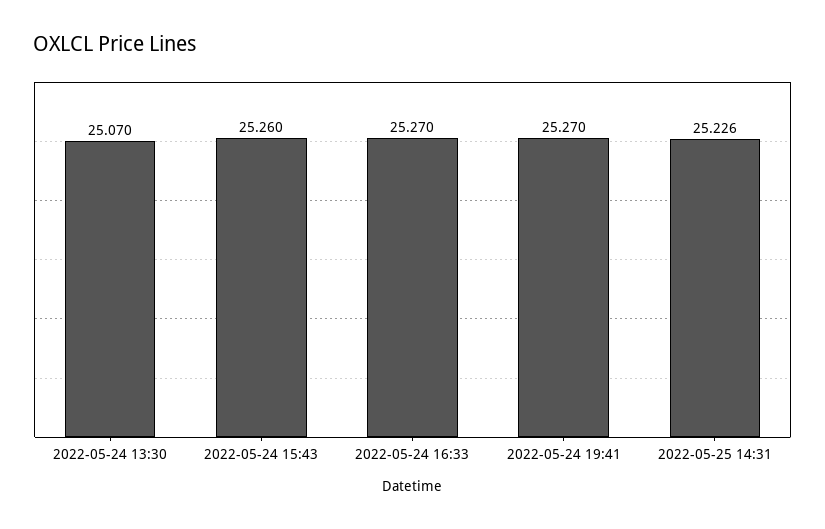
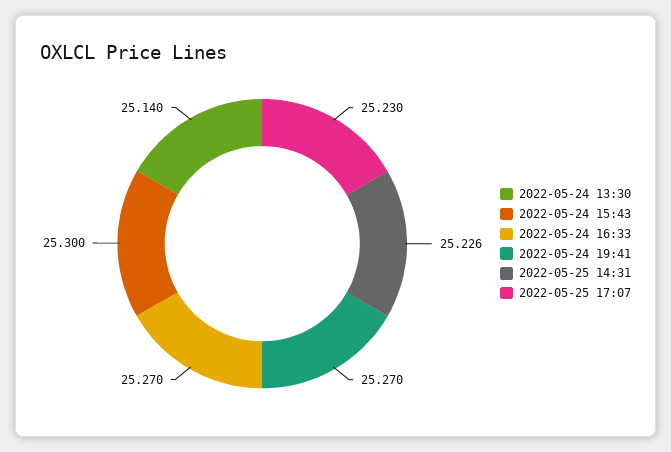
2022-05-24 13:30: 25.07 -> 25.14
2022-05-24 15:43: 25.26 -> 25.3
2022-05-25 17:07: none -> 25.23

